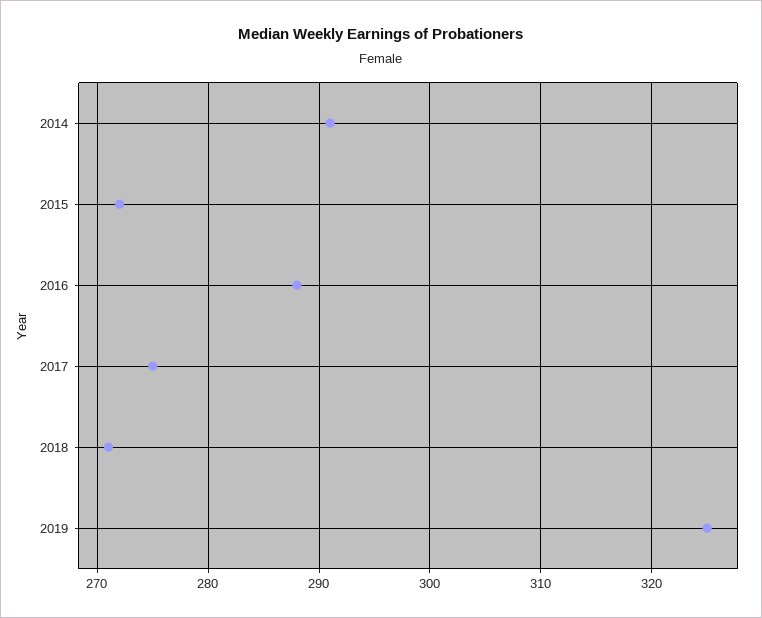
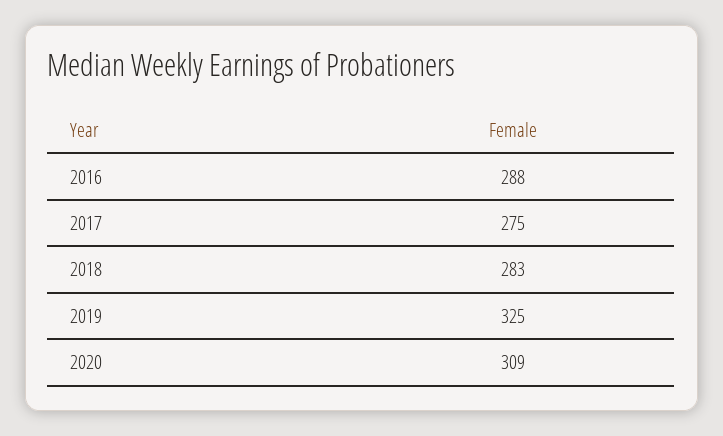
2014: 291 -> none
2015: 272 -> none
2018: 271 -> 283
2020: none -> 309

